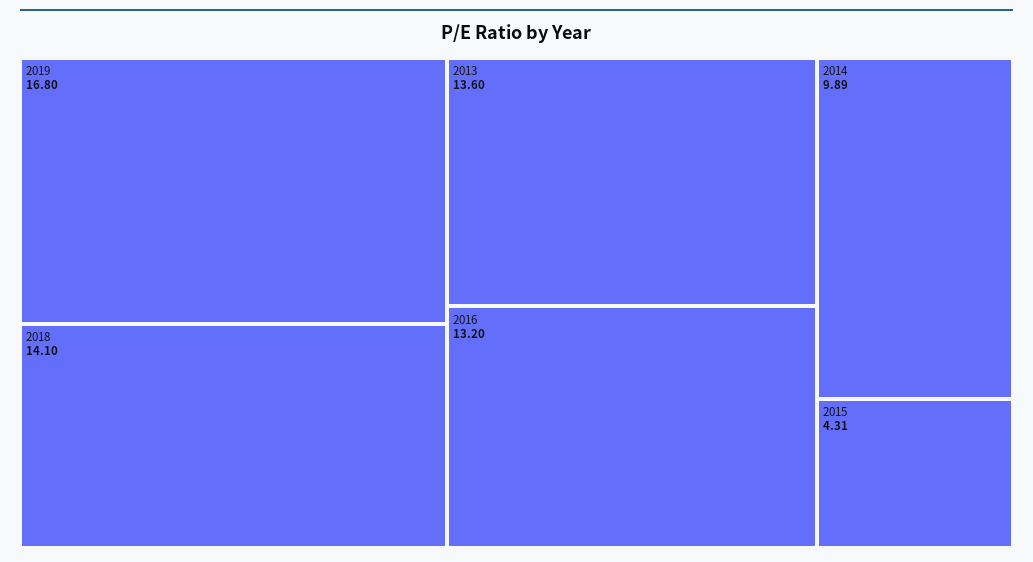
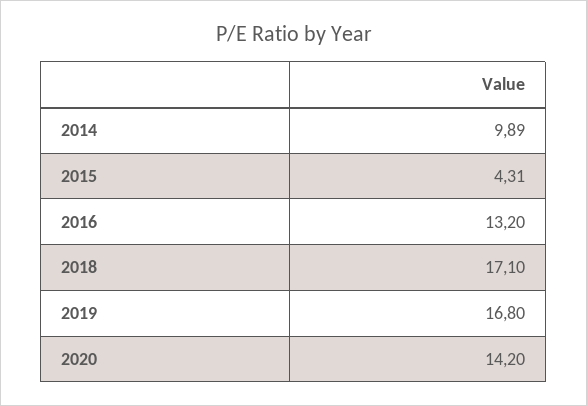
2018: 14.1 -> 17.1
2013: 13.6 -> none
2020: none -> 14.2

